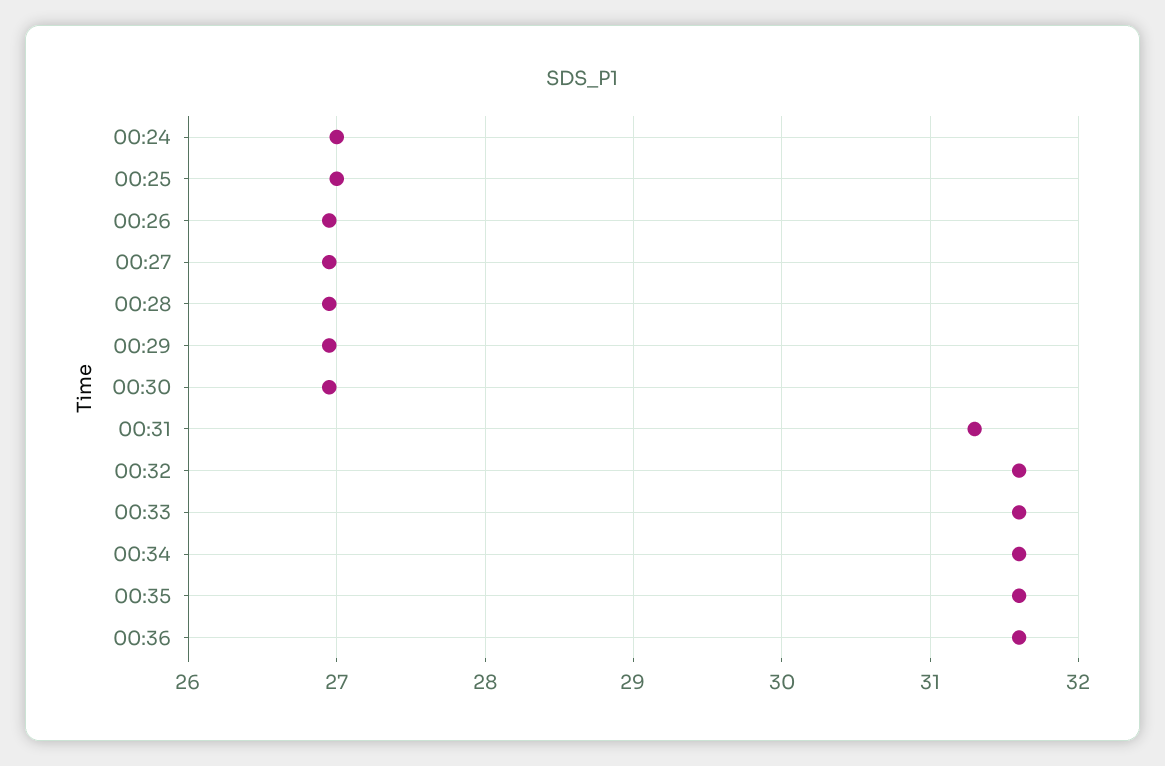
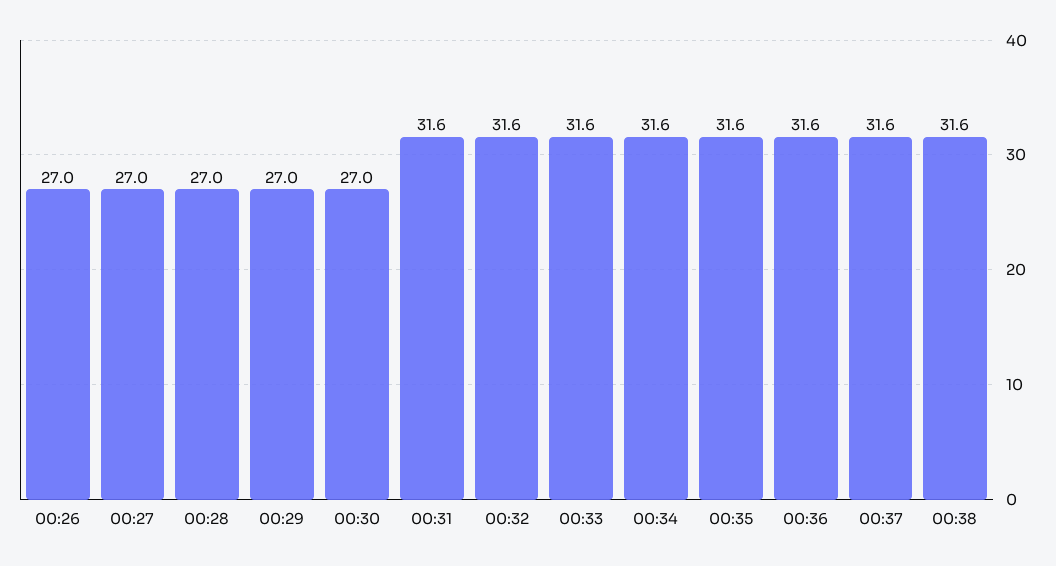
00:24: 27 -> none
00:25: 27 -> none
00:31: 31.3 -> 31.6
00:37: none -> 31.6
00:38: none -> 31.6

